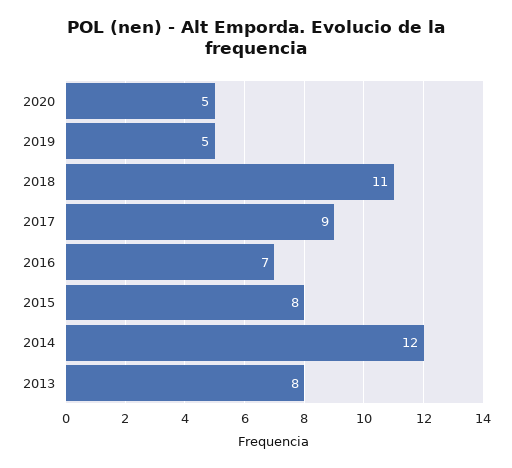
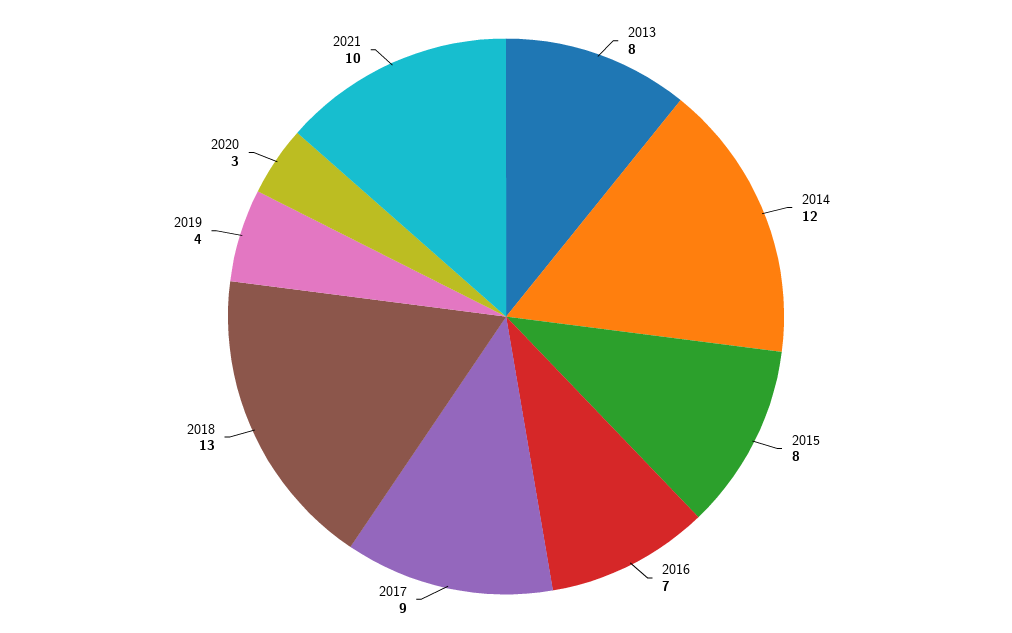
2020: 5 -> 3
2019: 5 -> 4
2018: 11 -> 13
2021: none -> 10

